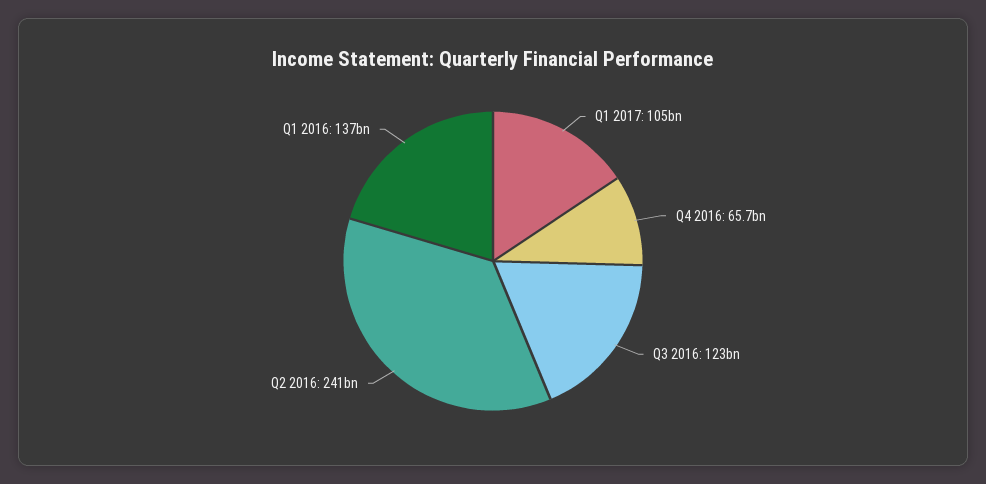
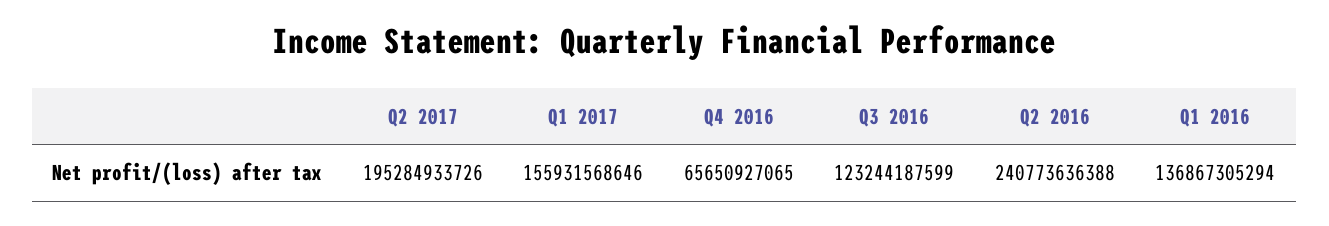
Q1 2017: 105000000000 -> 155931568646
Q2 2017: none -> 195284933726

